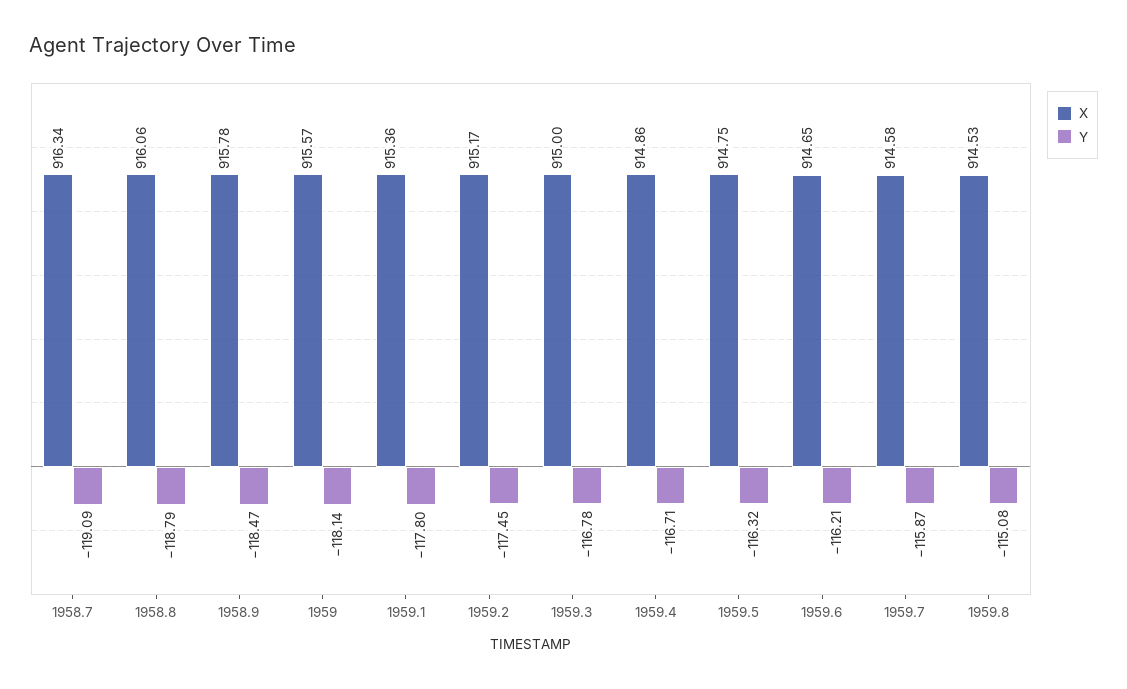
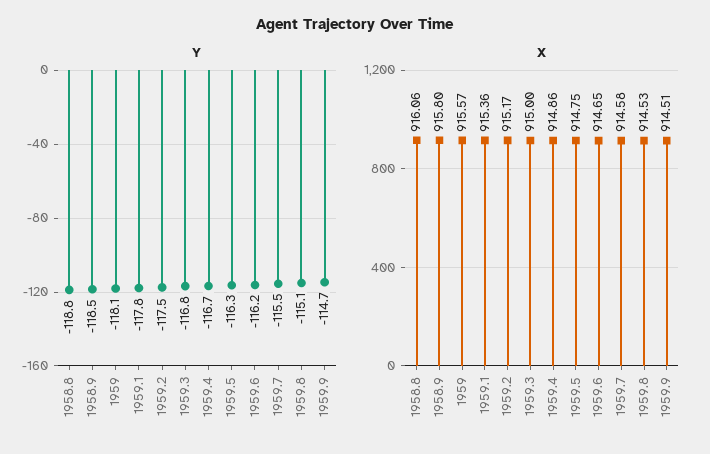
X, 1958.7: 916.34 -> none
Y, 1958.7: -119.09 -> none
X, 1958.9: 915.78 -> 915.8
Y, 1959.7: -115.87 -> -115.5
Y, 1959.9: none -> -114.7
X, 1959.9: none -> 914.51

